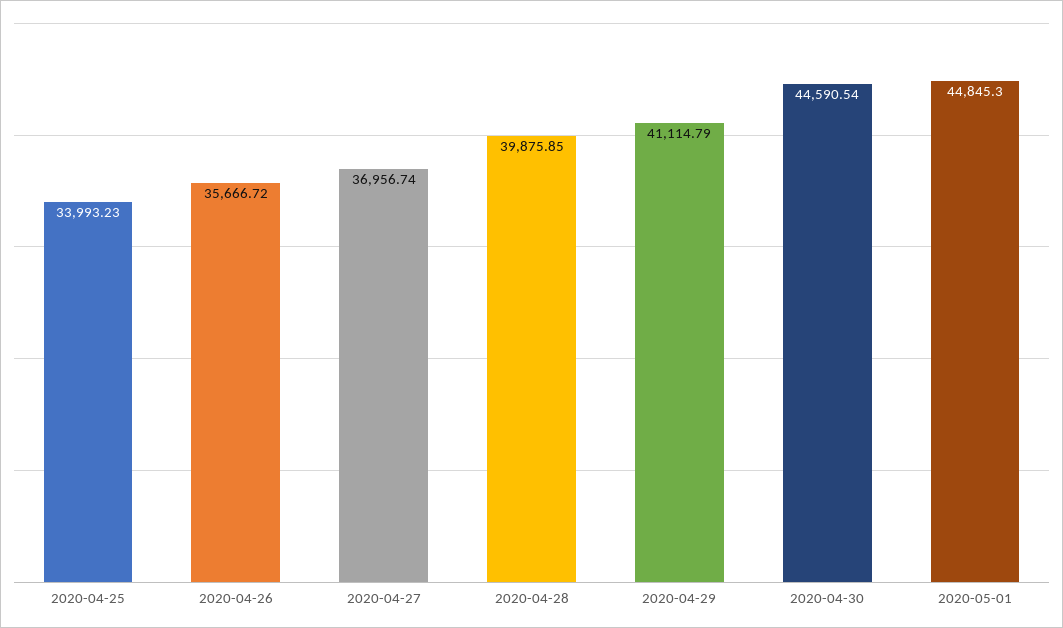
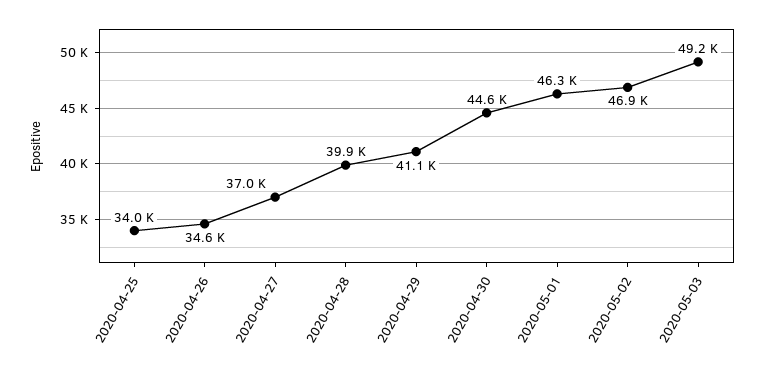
2020-04-26: 35666.72 -> 34600
2020-05-01: 44845.3 -> 46300
2020-05-02: none -> 46900
2020-05-03: none -> 49200

